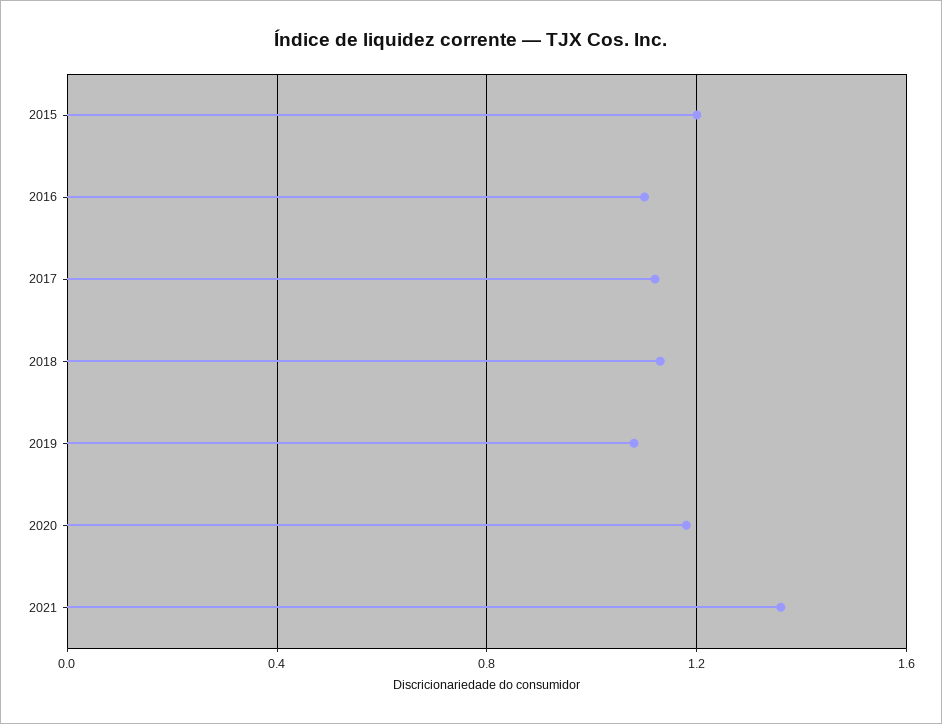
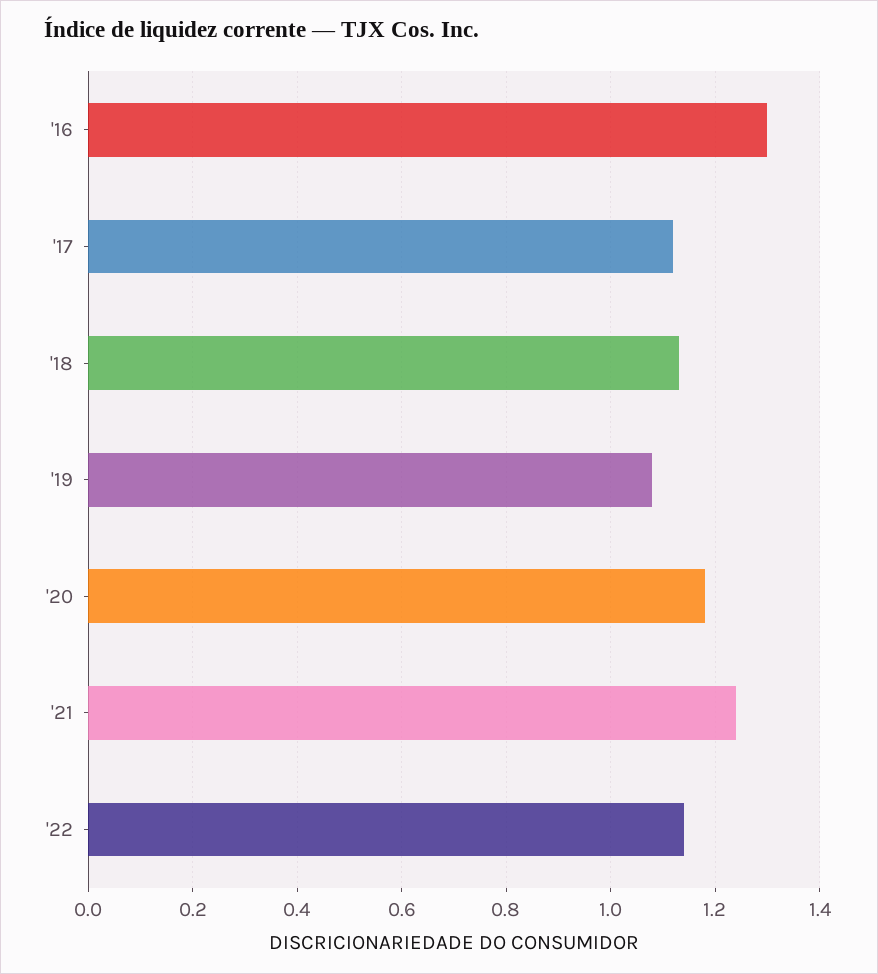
2015: 1.2 -> none
2016: 1.1 -> 1.3
2021: 1.35 -> 1.25
'22: none -> 1.15

